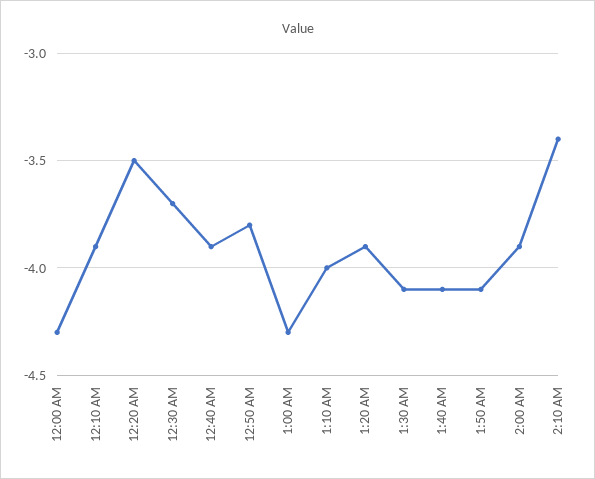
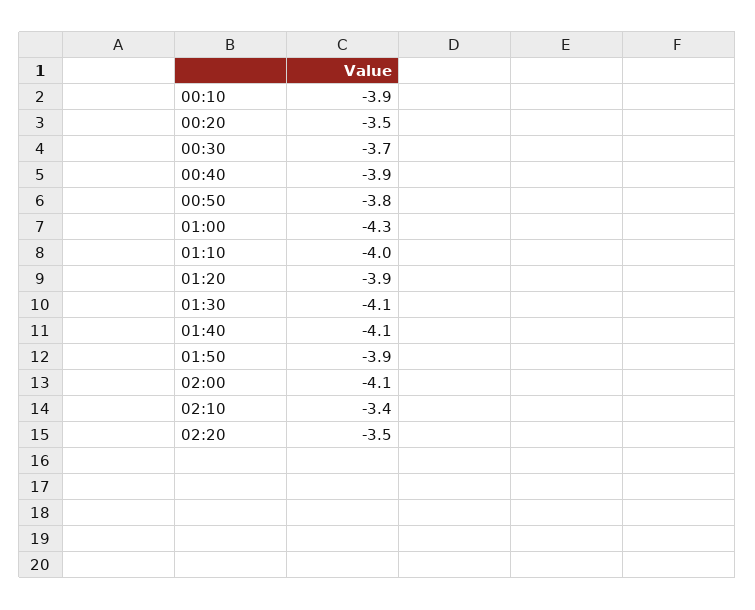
12:00 AM: -4.3 -> none
1:50 AM: -4.1 -> -3.9
2:00 AM: -3.9 -> -4.1
02:20: none -> -3.5

